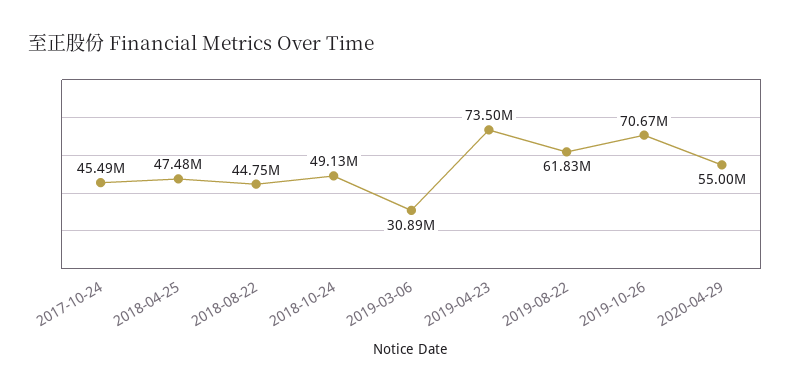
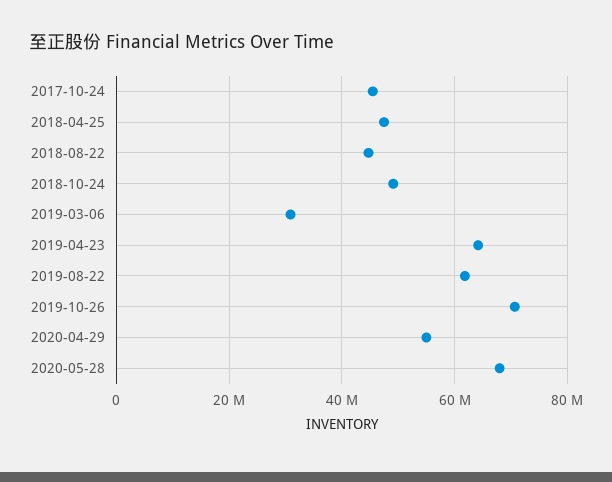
2019-04-23: 73500000 -> 64000000
2020-05-28: none -> 68000000

